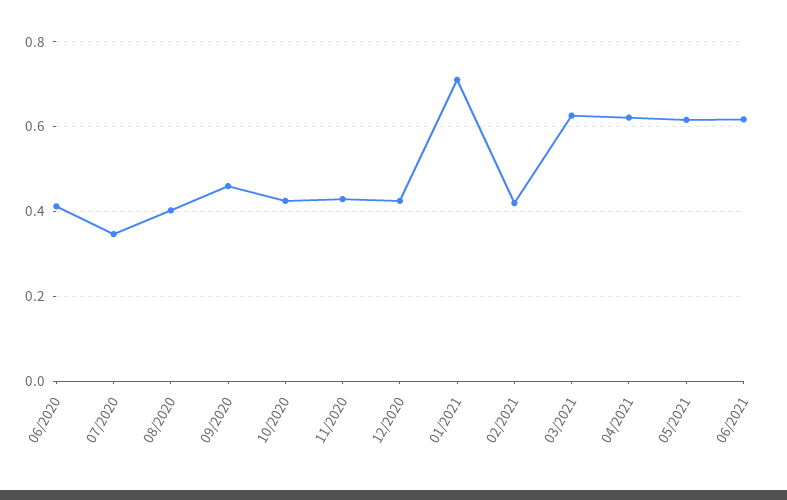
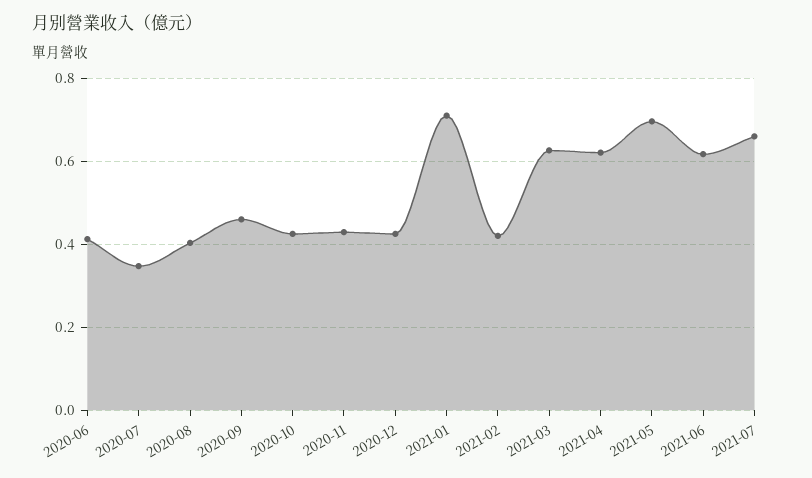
05/2021: 0.62 -> 0.7
2021-07: none -> 0.66

